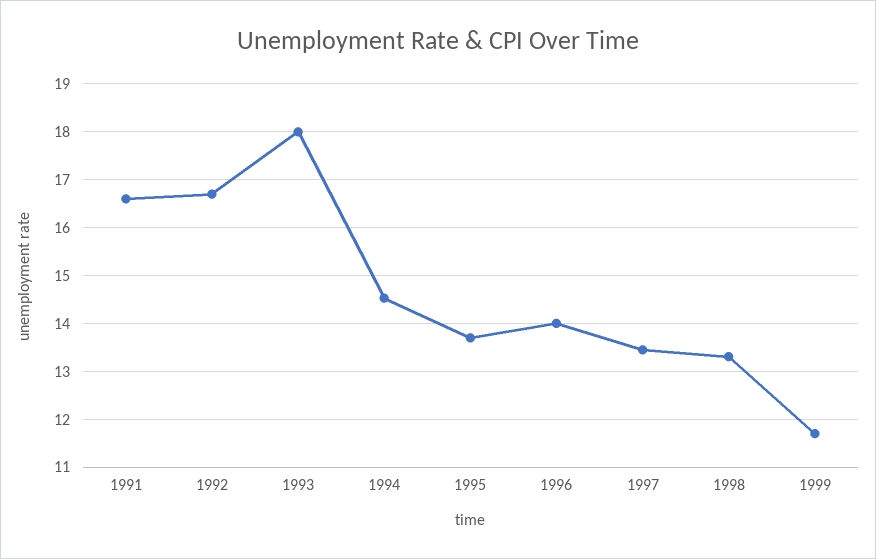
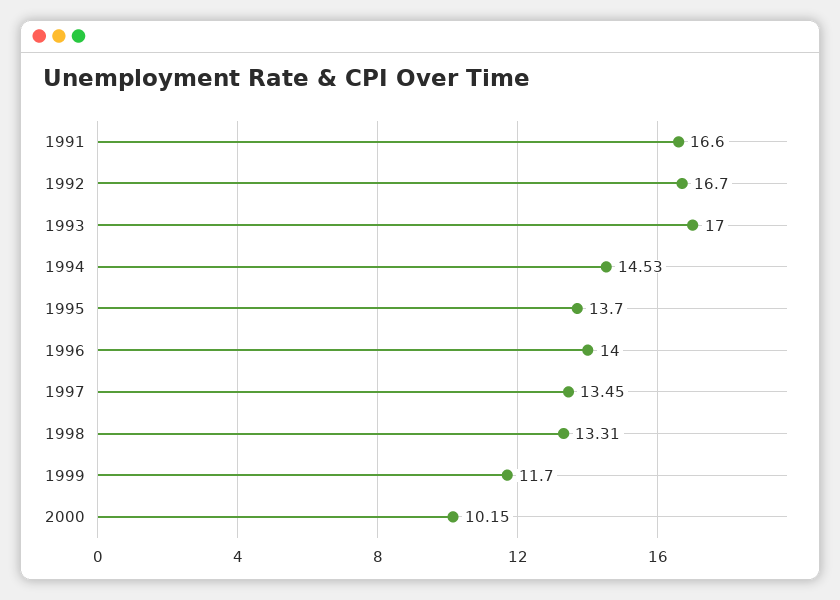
1993: 18 -> 17
2000: none -> 10.15

